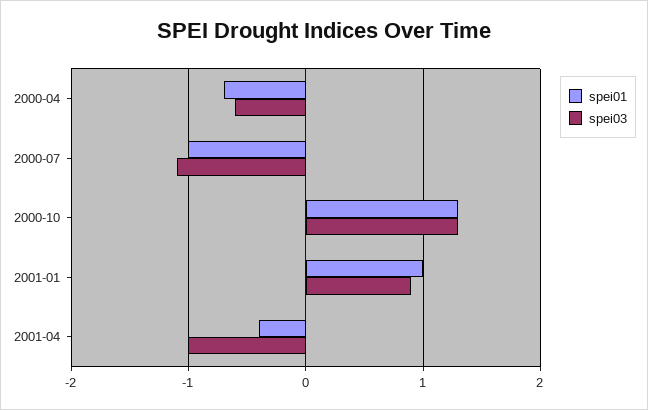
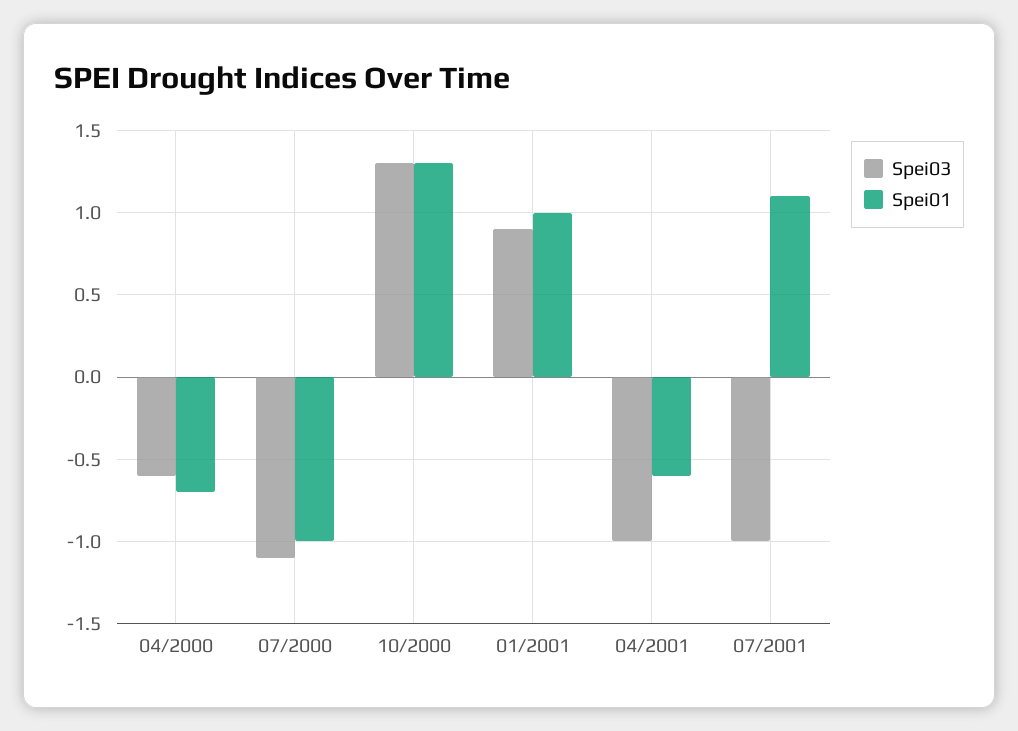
spei01, 2001-04: -0.4 -> -0.6
spei03, 07/2001: none -> -1
spei01, 07/2001: none -> 1.1

